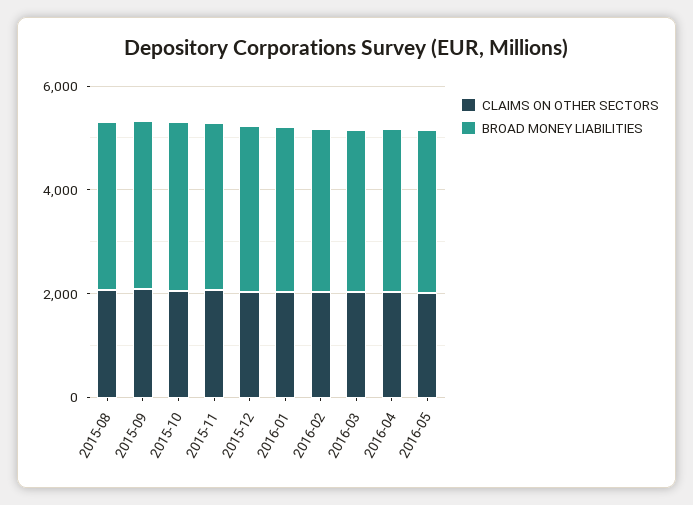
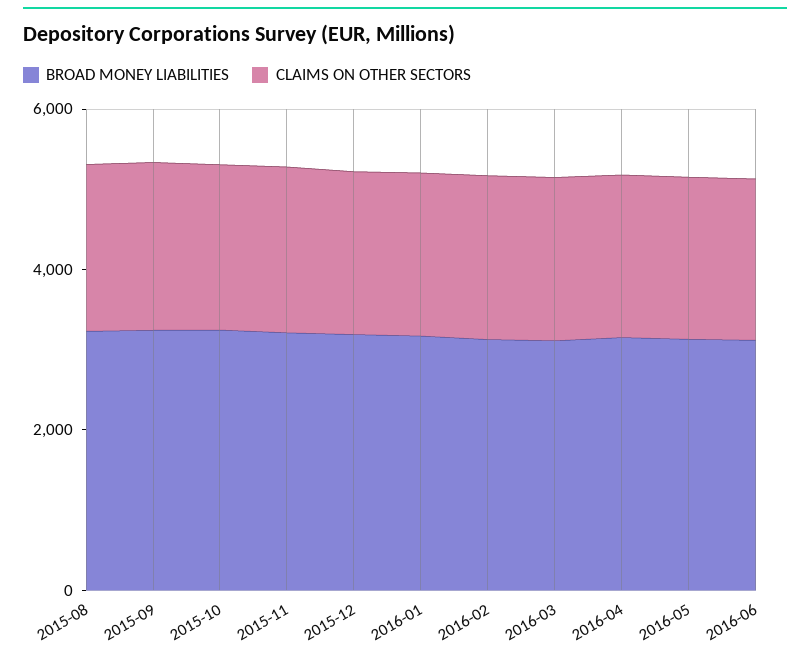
BROAD MONEY LIABILITIES, 2016-06: none -> 3000
CLAIMS ON OTHER SECTORS, 2016-06: none -> 2000

